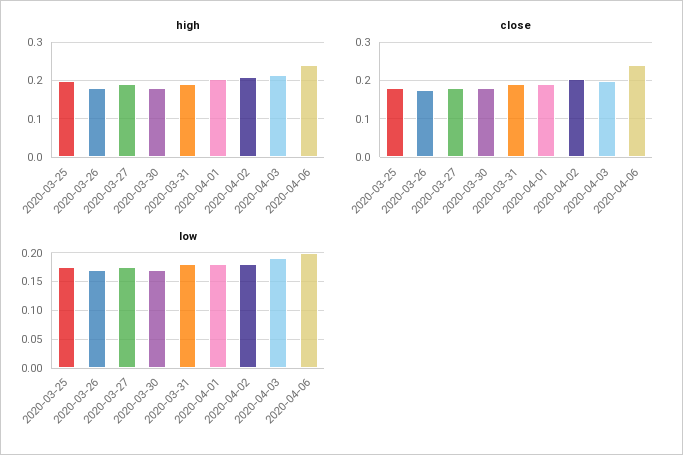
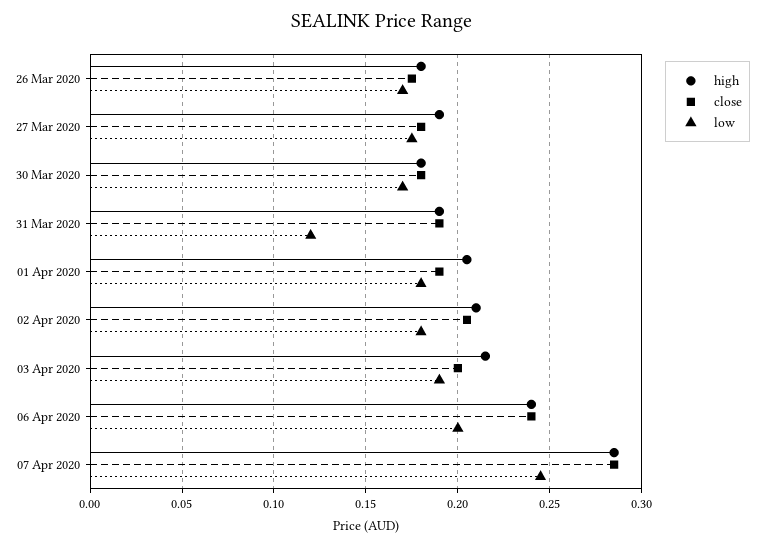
high, 2020-03-25: 0.2 -> none
close, 2020-03-25: 0.18 -> none
low, 2020-03-25: 0.175 -> none
low, 2020-03-31: 0.175 -> 0.12
high, 07 Apr 2020: none -> 0.285
close, 07 Apr 2020: none -> 0.285
low, 07 Apr 2020: none -> 0.245

